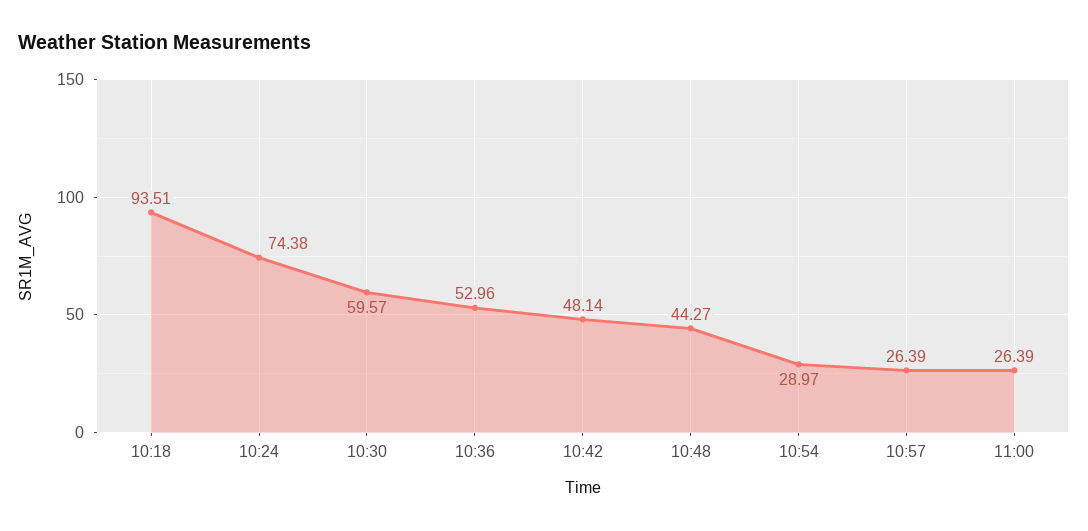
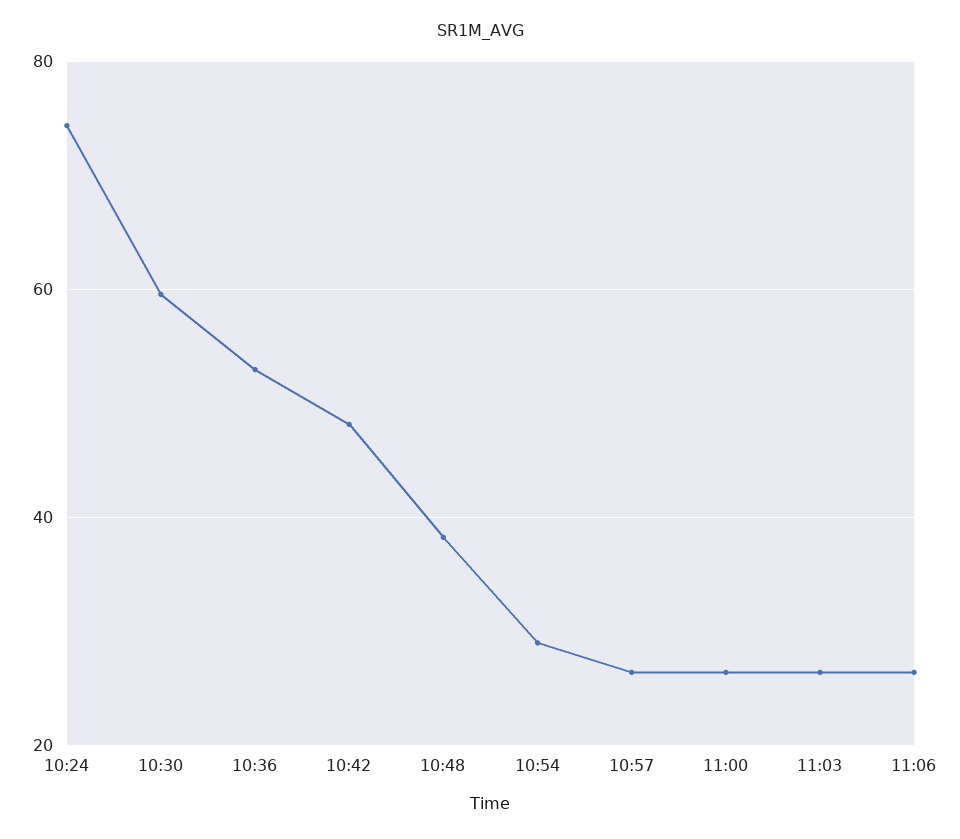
10:18: 93.51 -> none
10:48: 44.27 -> 38
11:03: none -> 26
11:06: none -> 26

